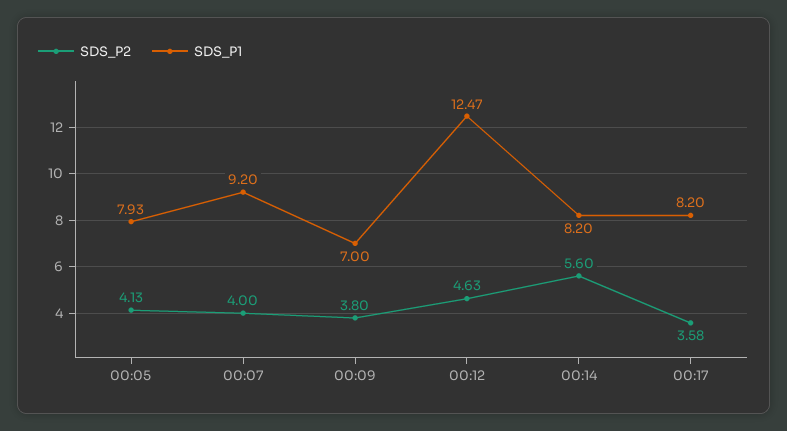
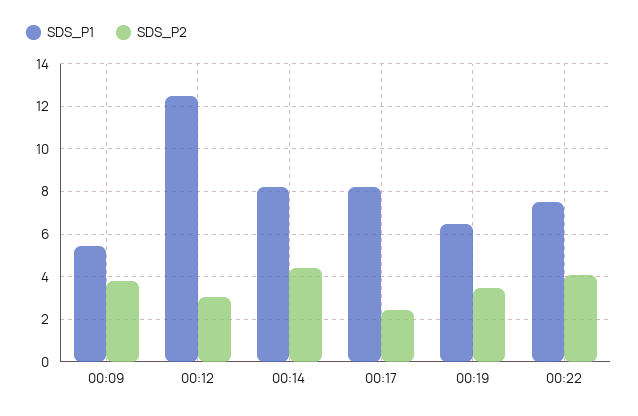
SDS_P2, 00:05: 4.13 -> none
SDS_P1, 00:05: 7.93 -> none
SDS_P2, 00:07: 4 -> none
SDS_P1, 00:07: 9.2 -> none
SDS_P1, 00:09: 7 -> 5.5
SDS_P2, 00:12: 4.63 -> 3
SDS_P2, 00:14: 5.6 -> 4.5
SDS_P2, 00:17: 3.58 -> 2.5
SDS_P1, 00:19: none -> 6.5
SDS_P2, 00:19: none -> 3.5
SDS_P1, 00:22: none -> 7.5
SDS_P2, 00:22: none -> 4

